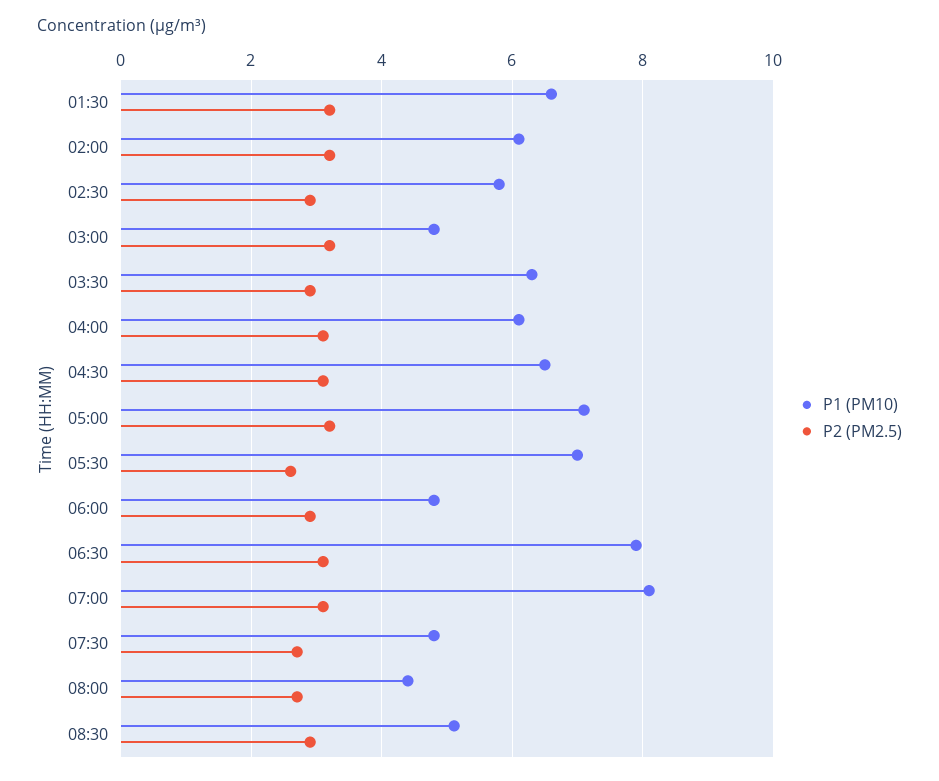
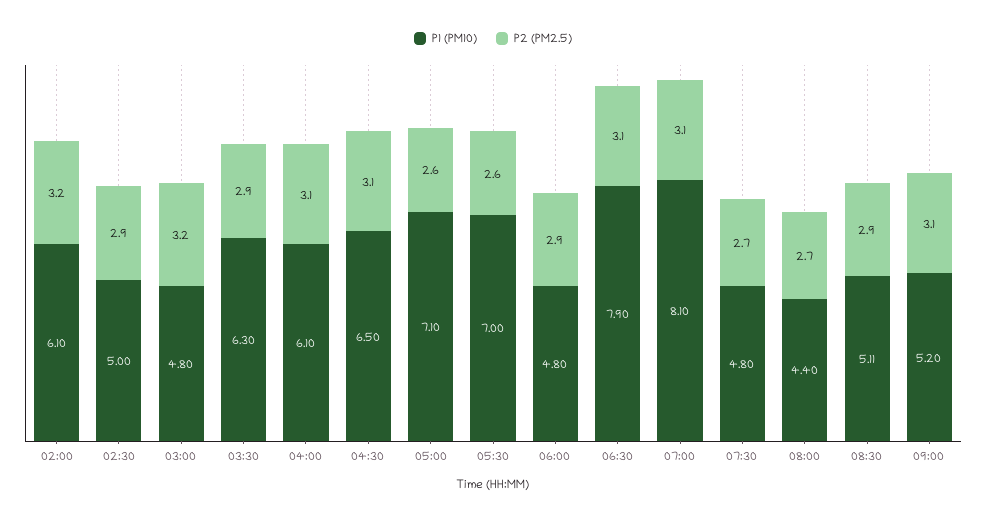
P1 (PM10), 01:30: 6.6 -> none
P2 (PM2.5), 01:30: 3.2 -> none
P1 (PM10), 02:30: 5.8 -> 5
P2 (PM2.5), 05:00: 3.2 -> 2.6
P1 (PM10), 09:00: none -> 5.2
P2 (PM2.5), 09:00: none -> 3.1

